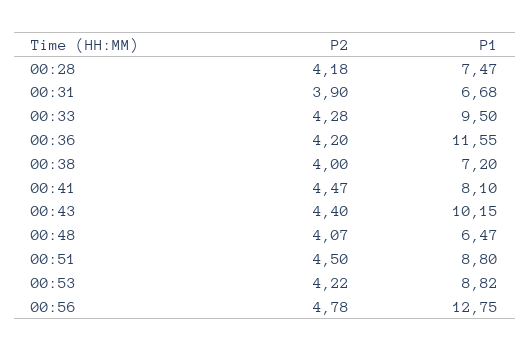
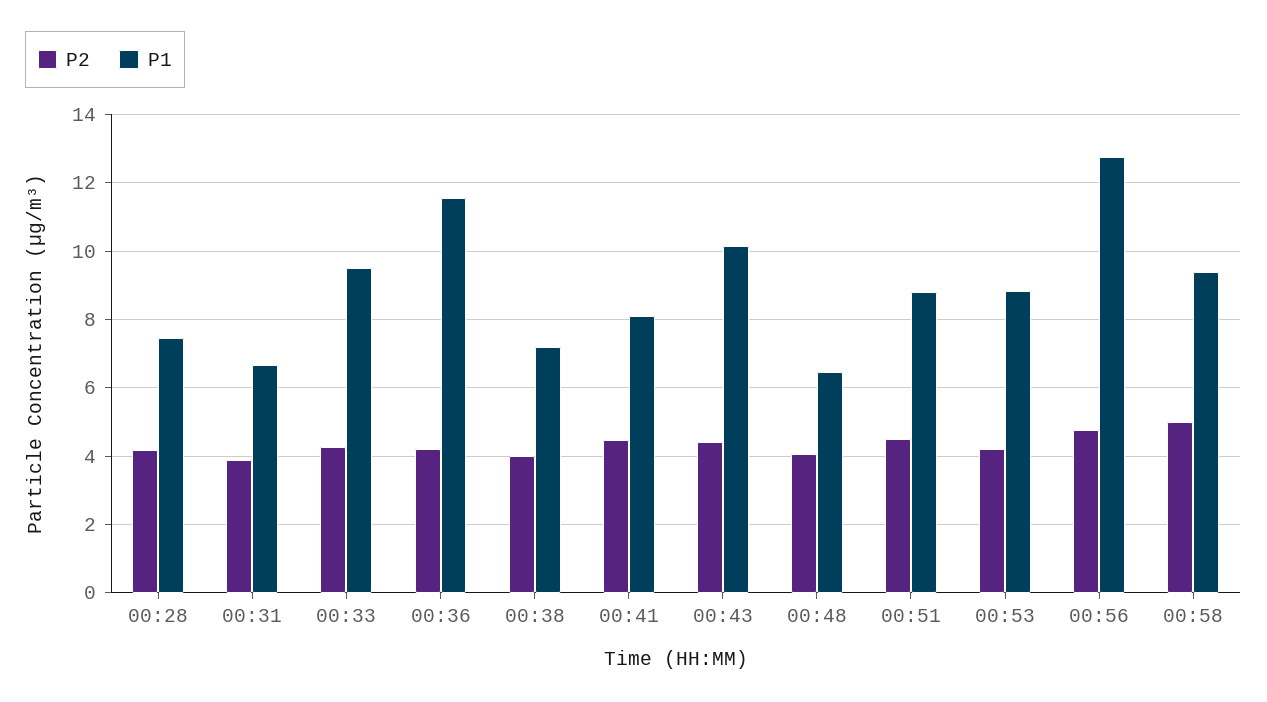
P2, 00:58: none -> 5
P1, 00:58: none -> 9.4

